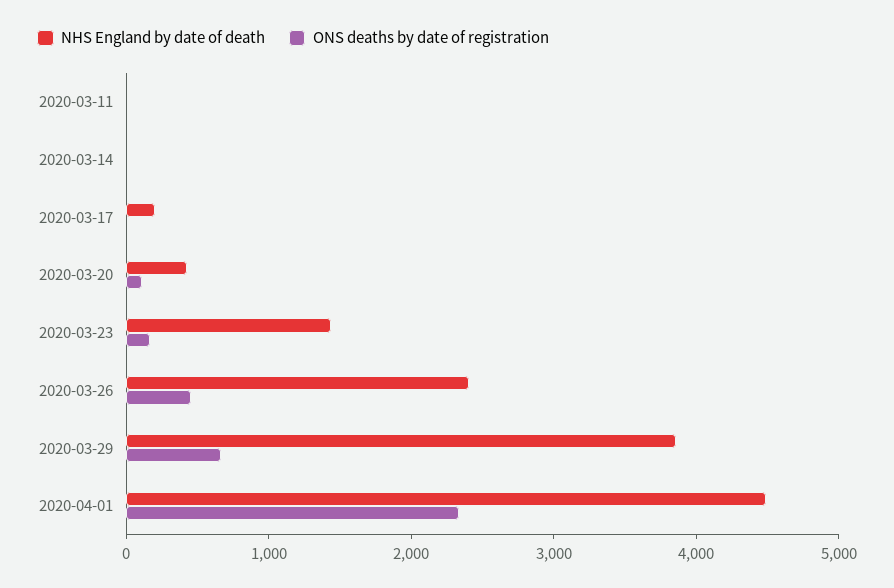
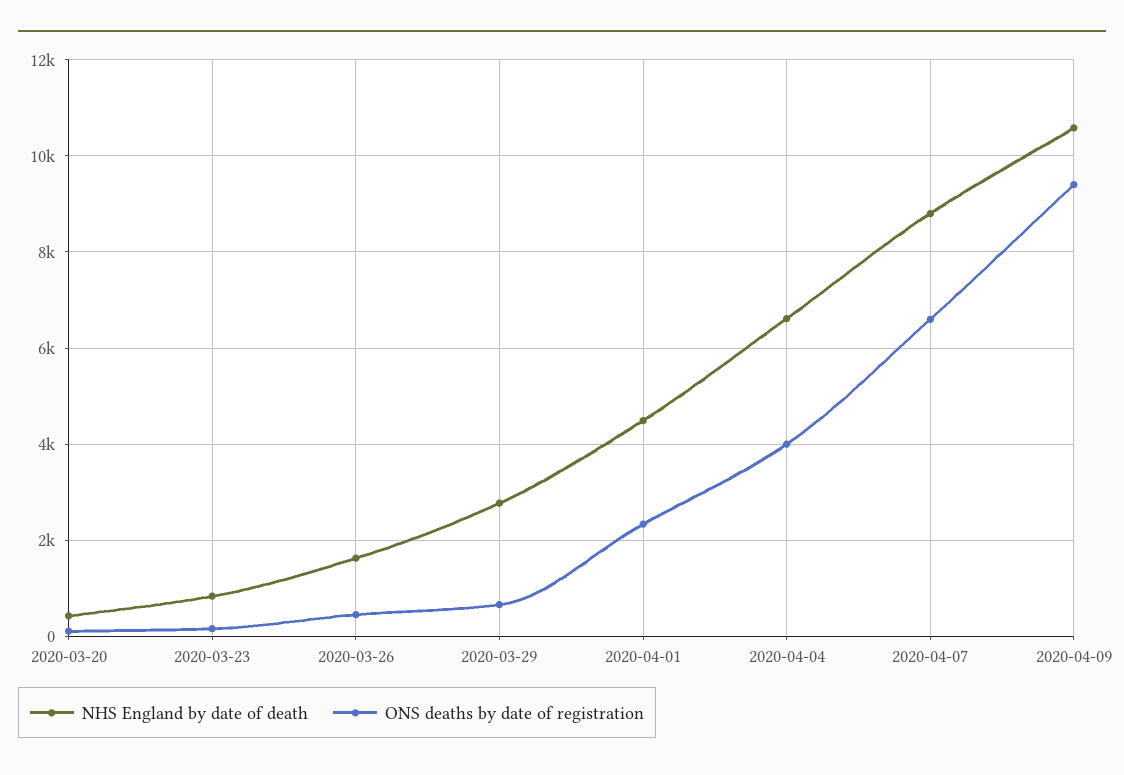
NHS England by date of death, 2020-03-11: 0 -> none
ONS deaths by date of registration, 2020-03-11: 0 -> none
NHS England by date of death, 2020-03-14: 0 -> none
ONS deaths by date of registration, 2020-03-14: 0 -> none
NHS England by date of death, 2020-03-17: 200 -> none
ONS deaths by date of registration, 2020-03-17: 0 -> none
NHS England by date of death, 2020-03-23: 1400 -> 800
NHS England by date of death, 2020-03-26: 2400 -> 1600
NHS England by date of death, 2020-03-29: 3800 -> 2800
NHS England by date of death, 2020-04-04: none -> 6600
ONS deaths by date of registration, 2020-04-04: none -> 4000
NHS England by date of death, 2020-04-07: none -> 8800
ONS deaths by date of registration, 2020-04-07: none -> 6600
NHS England by date of death, 2020-04-09: none -> 10600
ONS deaths by date of registration, 2020-04-09: none -> 9400

